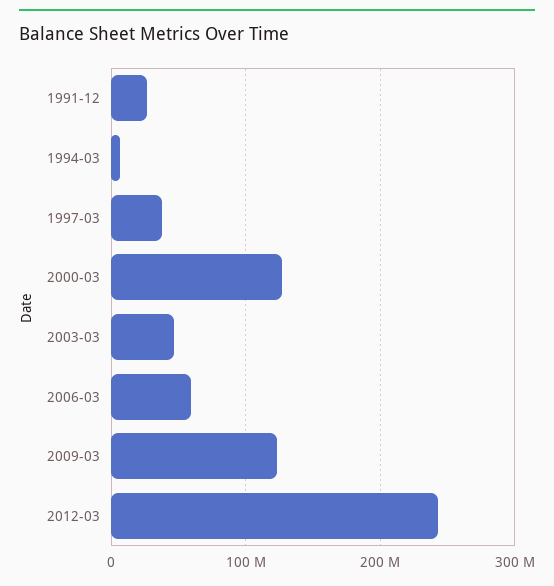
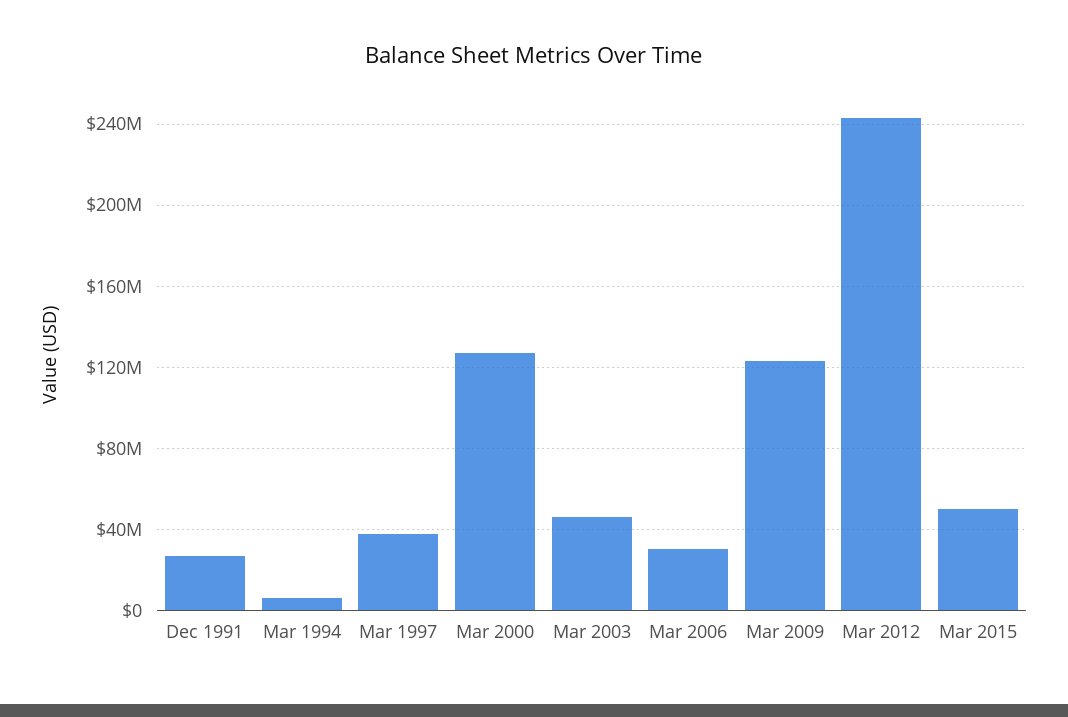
2006-03: 60000000 -> 30000000
Mar 2015: none -> 50000000

